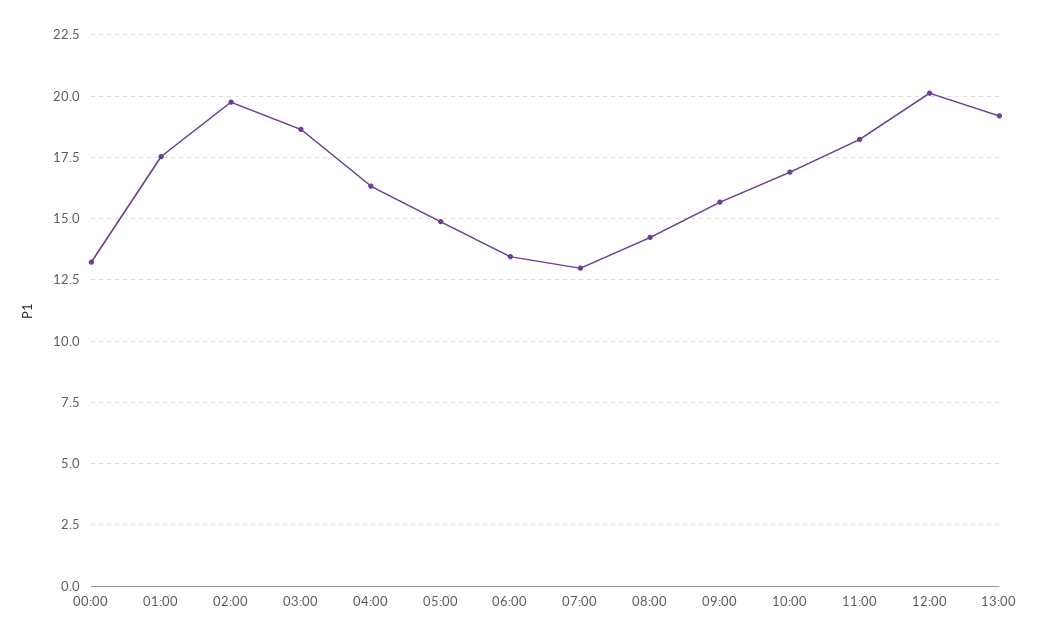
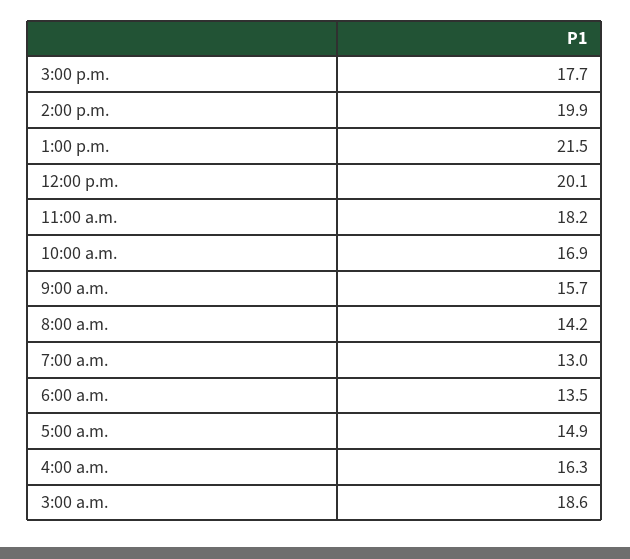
00:00: 13.25 -> none
01:00: 17.5 -> none
02:00: 19.75 -> none
13:00: 19.25 -> 21.5
3:00 p.m.: none -> 17.7
2:00 p.m.: none -> 19.9

